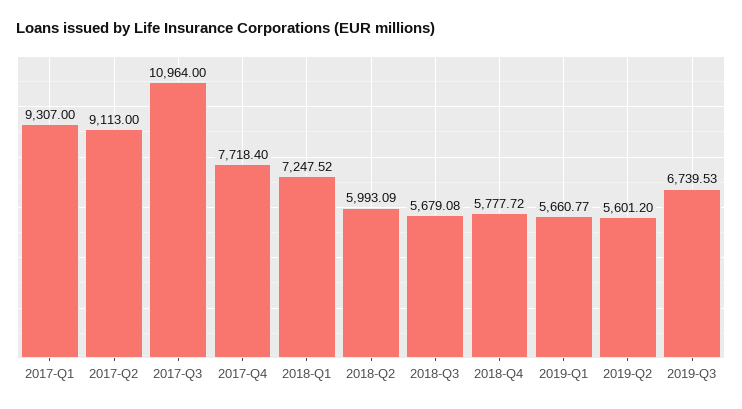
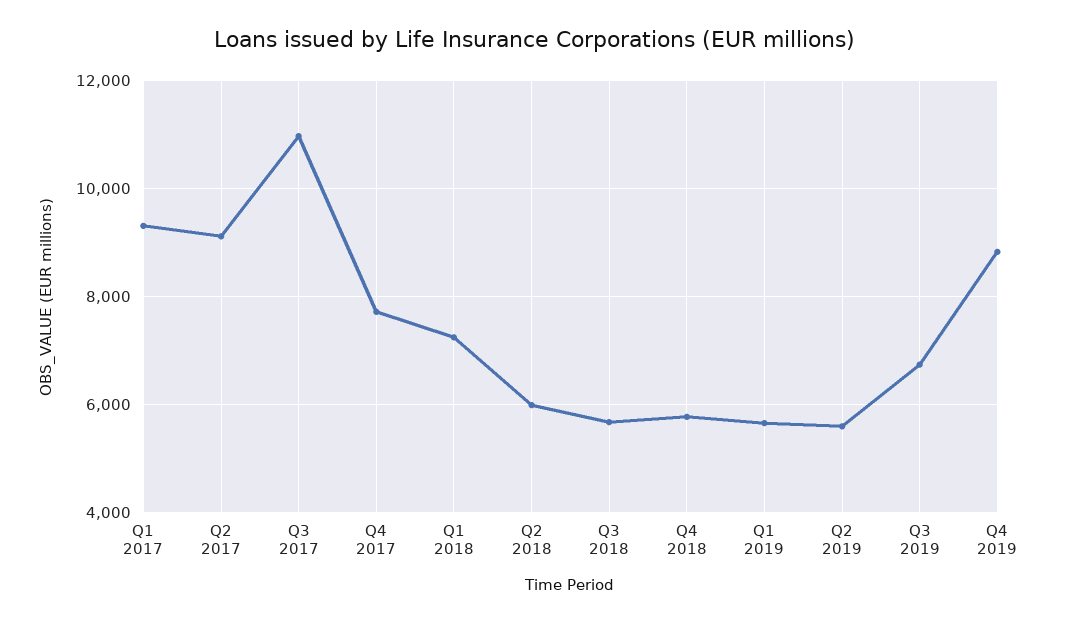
Q4 2019: none -> 8800

